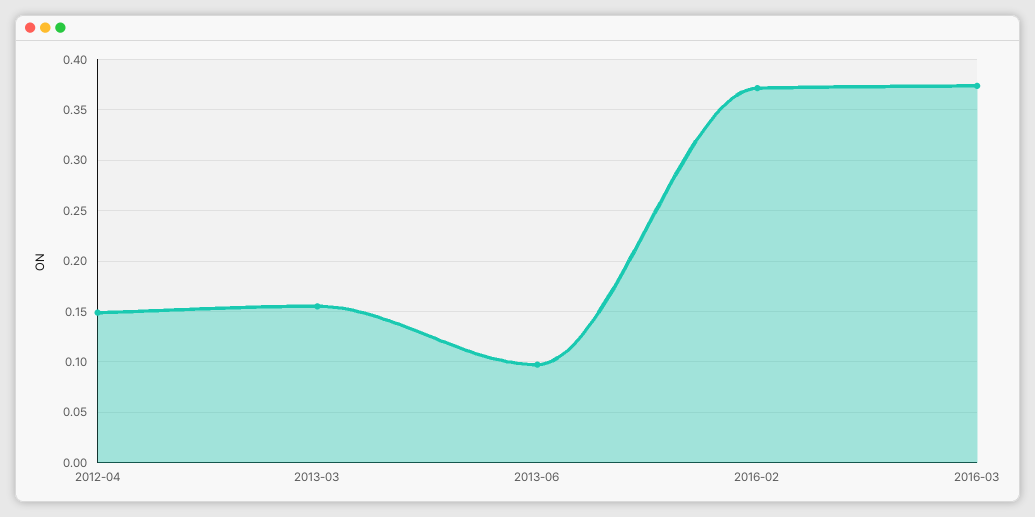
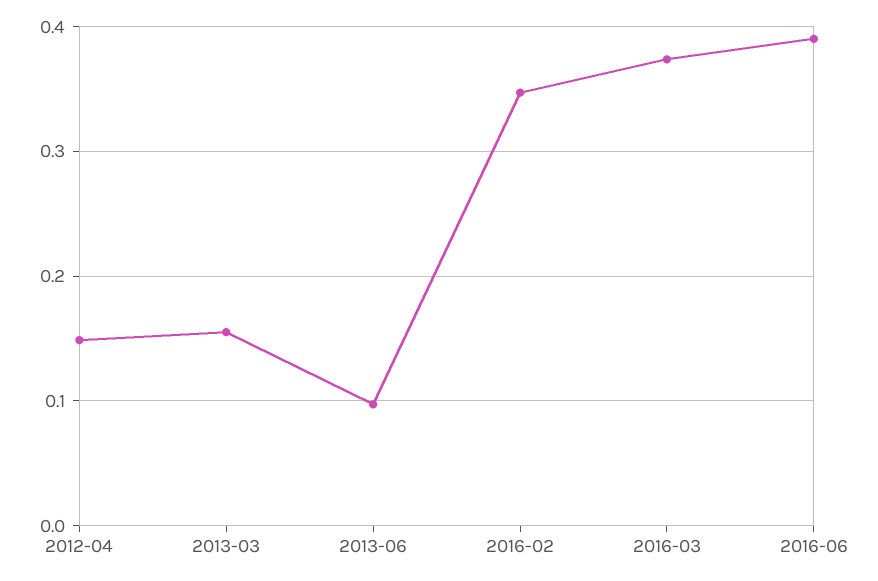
2016-02: 0.37 -> 0.35
2016-06: none -> 0.39

